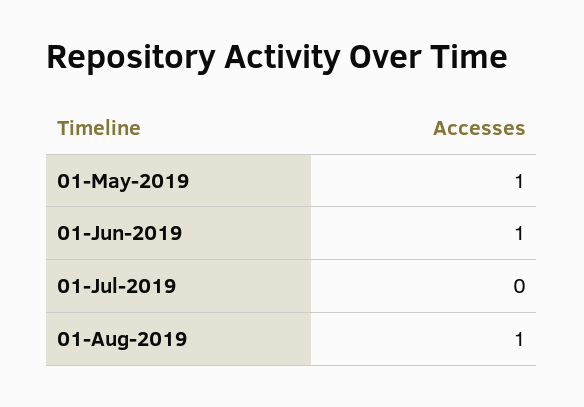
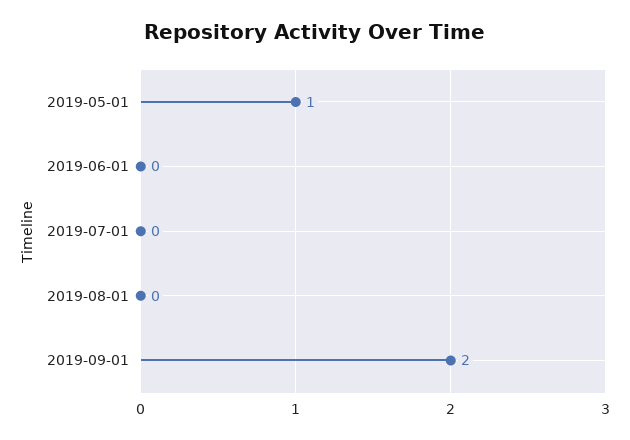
01-Jun-2019: 1 -> 0
01-Aug-2019: 1 -> 0
2019-09-01: none -> 2

